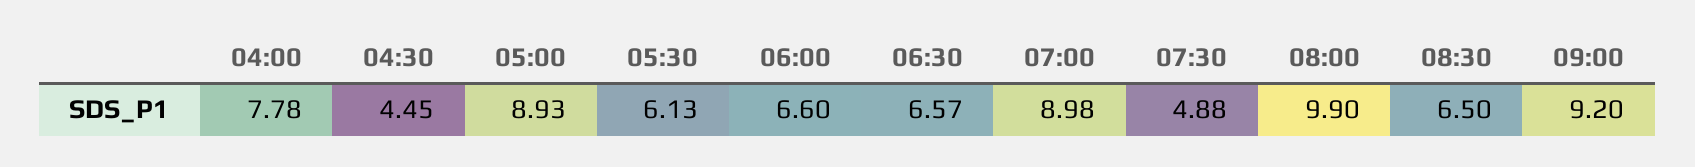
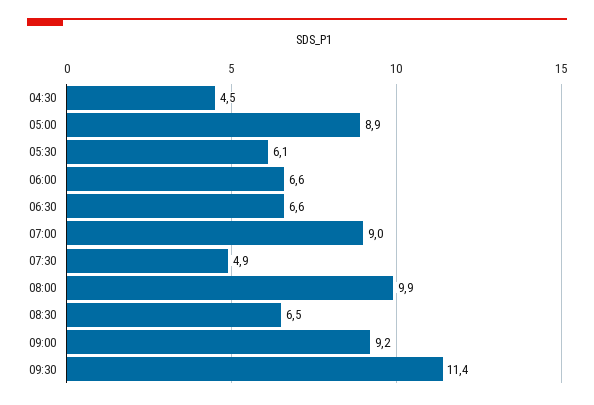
04:00: 7.78 -> none
09:30: none -> 11.4

